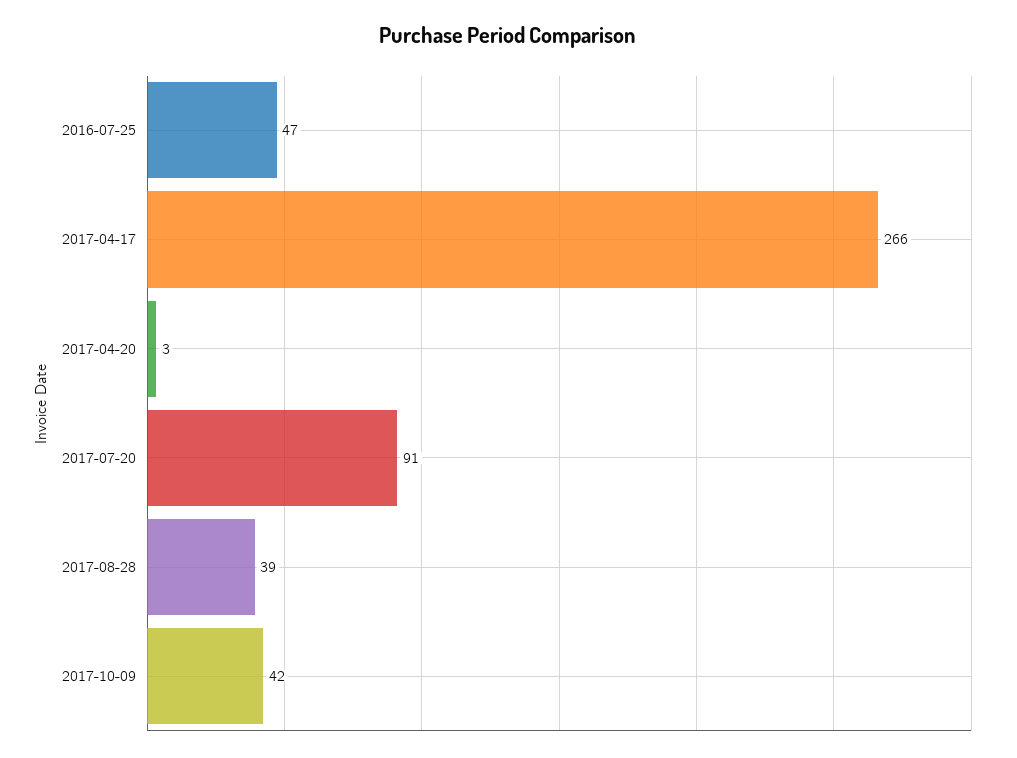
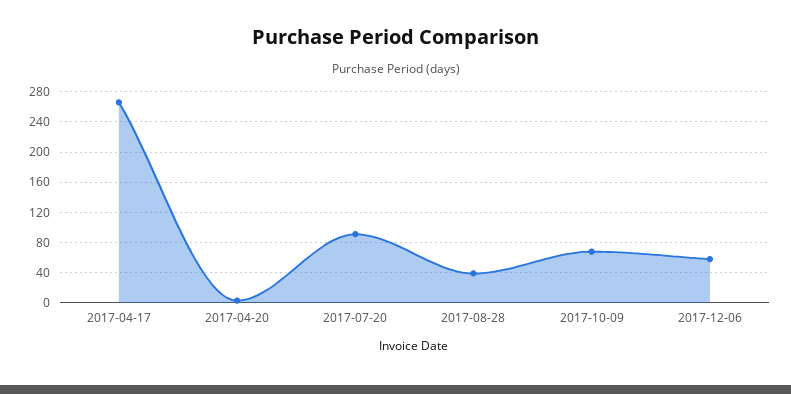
2016-07-25: 47 -> none
2017-10-09: 42 -> 70
2017-12-06: none -> 60

